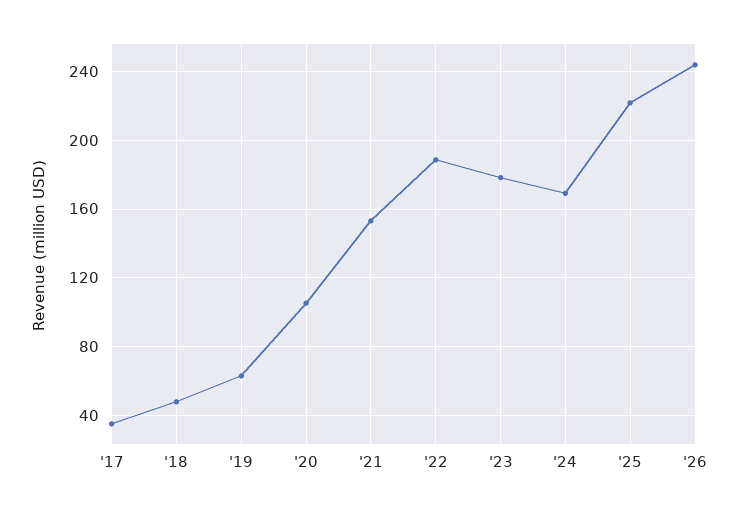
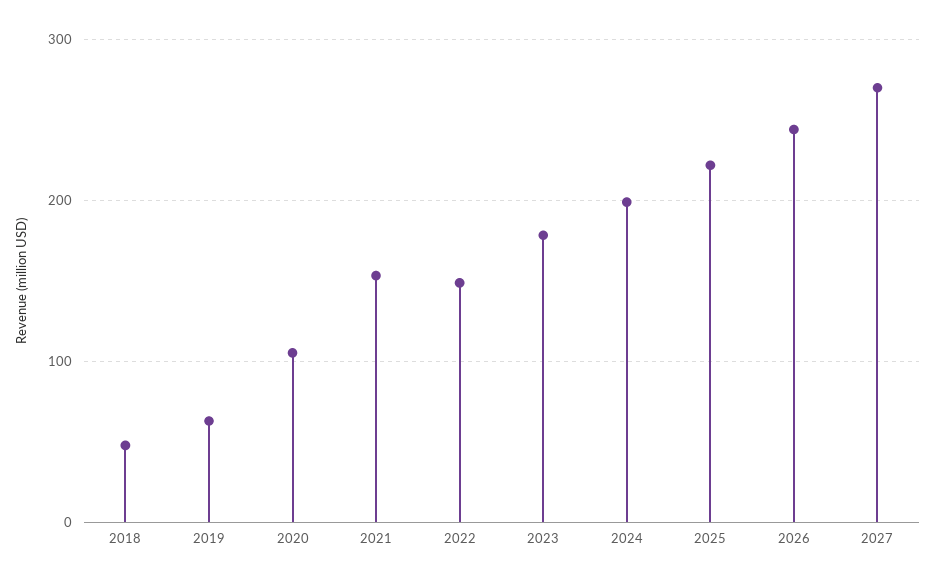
'17: 35 -> none
'22: 190 -> 150
'24: 170 -> 200
2027: none -> 270

